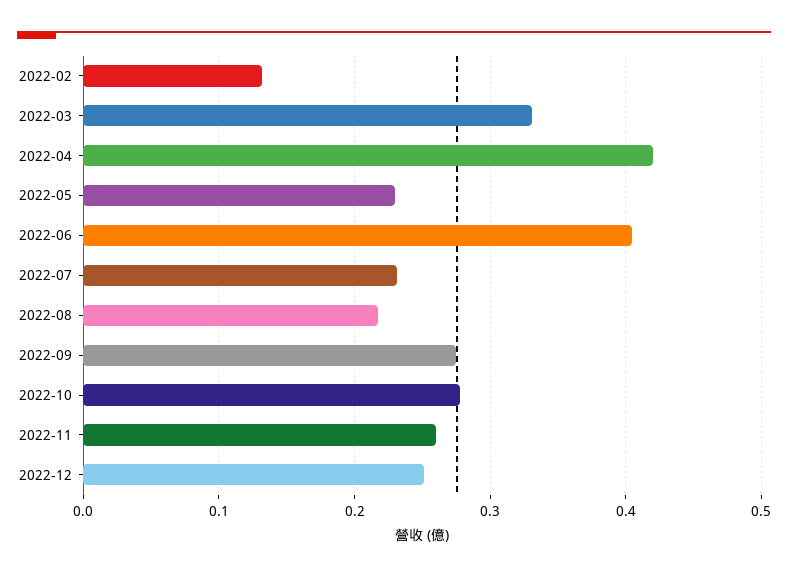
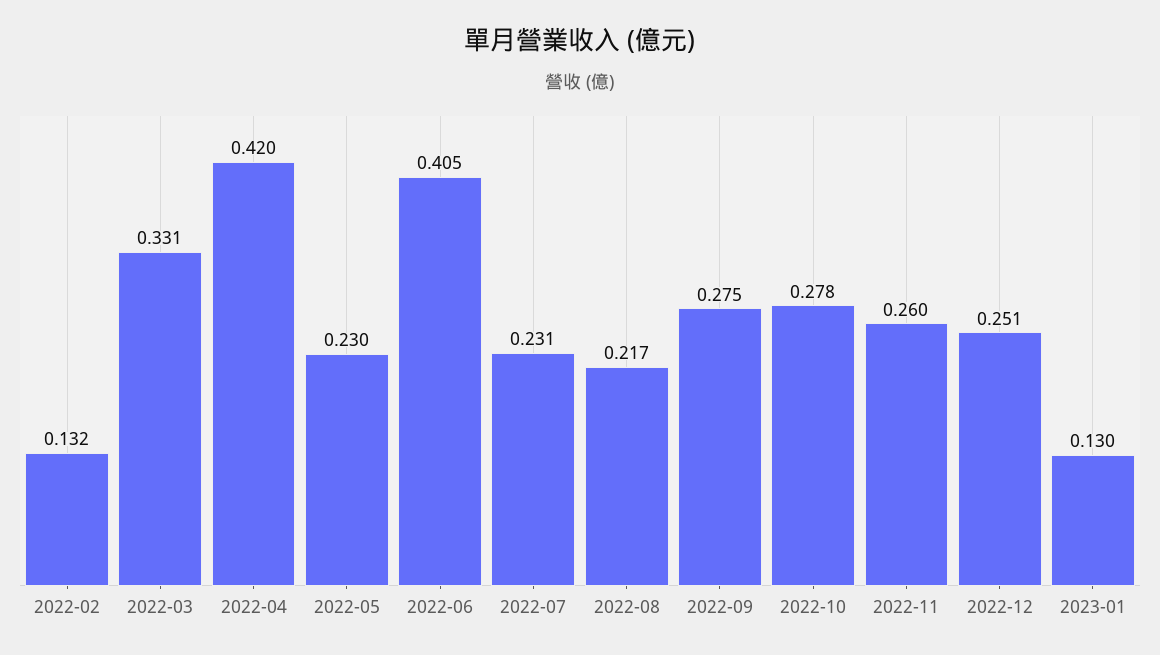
2023-01: none -> 0.13

